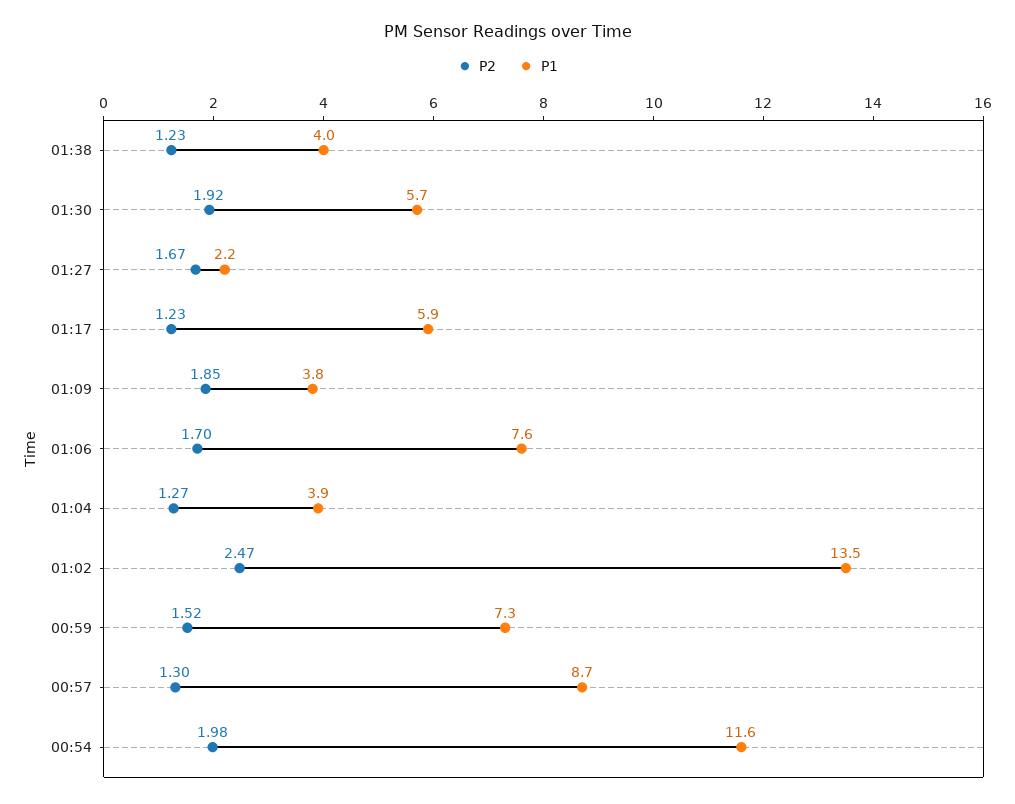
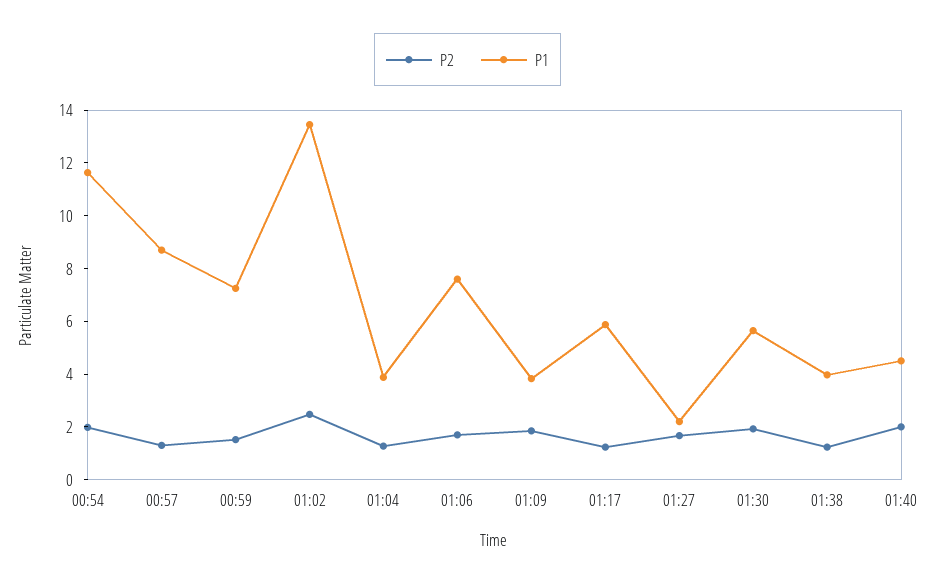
P2, 01:40: none -> 2
P1, 01:40: none -> 4.5

